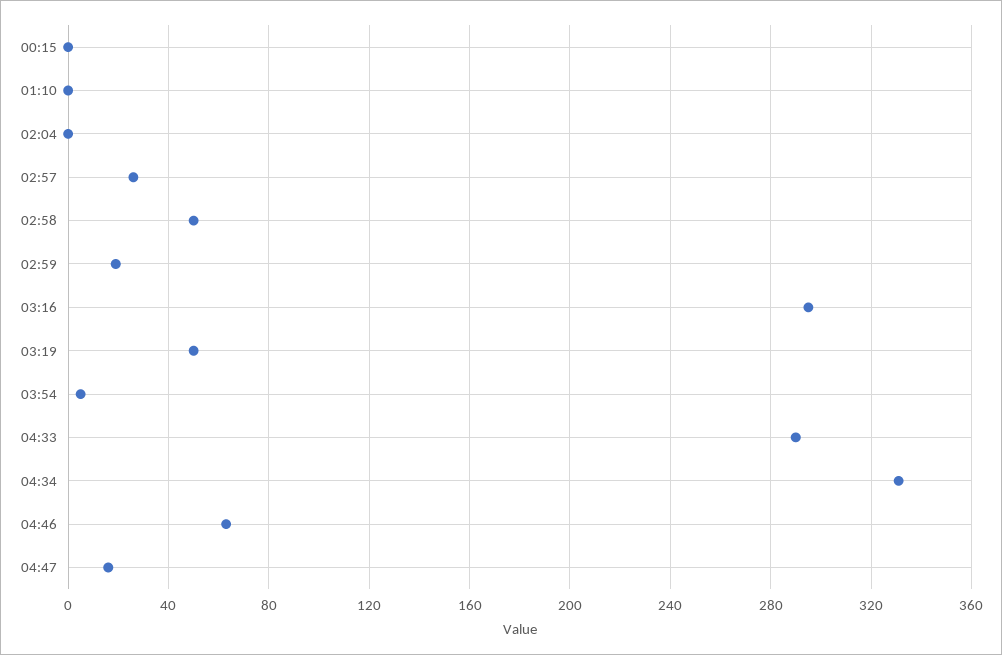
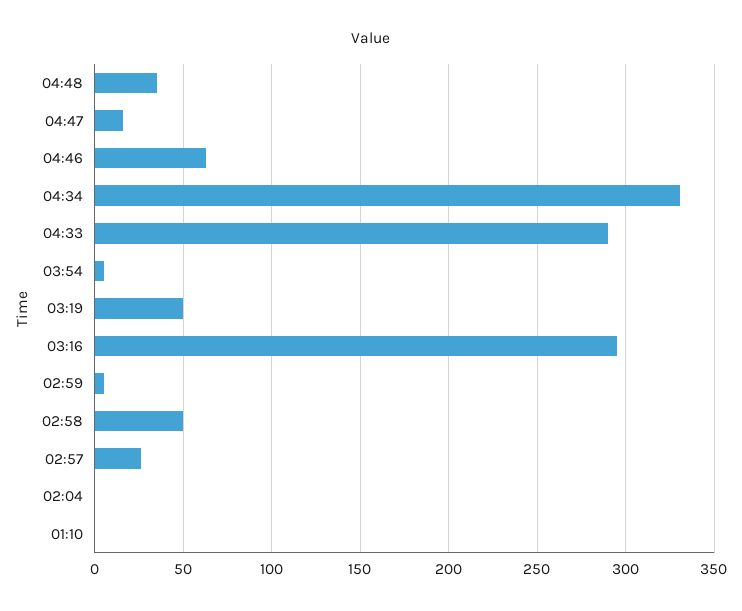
00:15: 0 -> none
02:59: 20 -> 5
04:48: none -> 35

